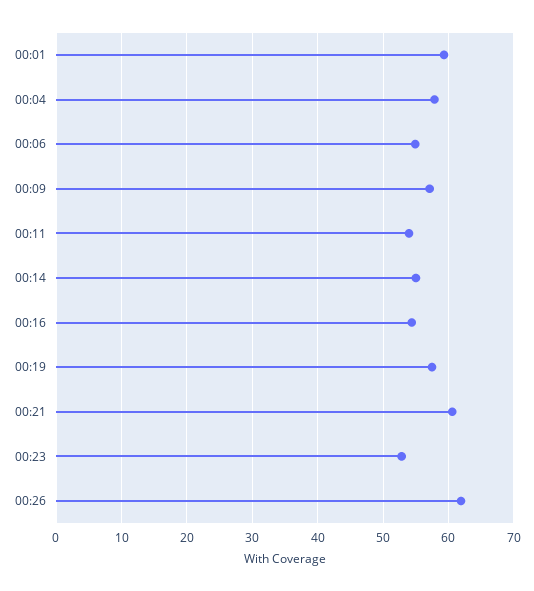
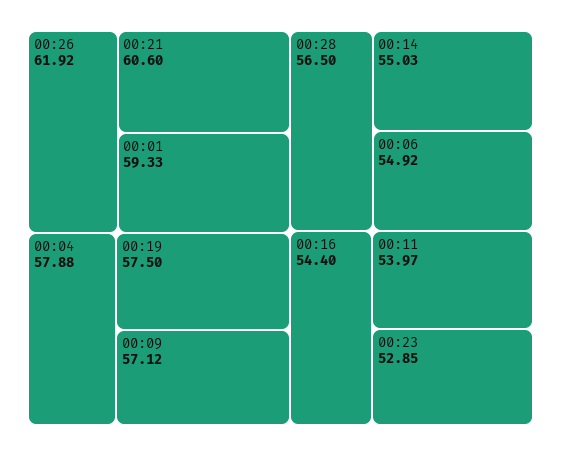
00:28: none -> 56.5

